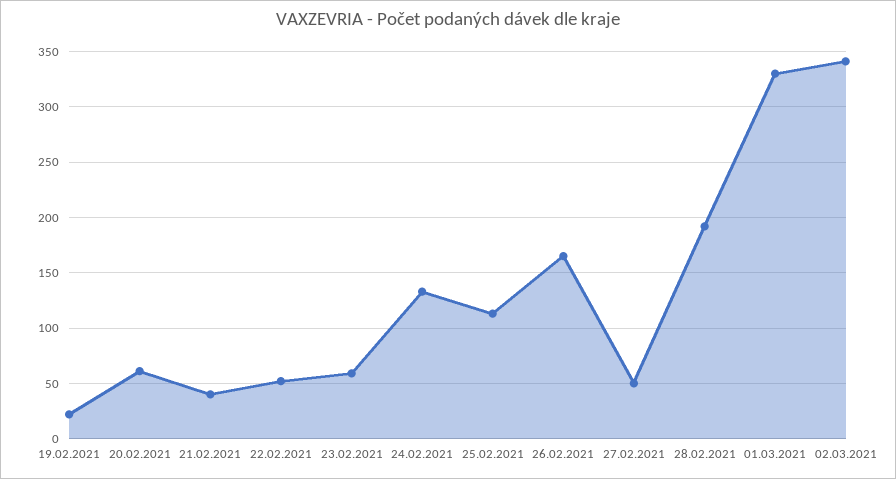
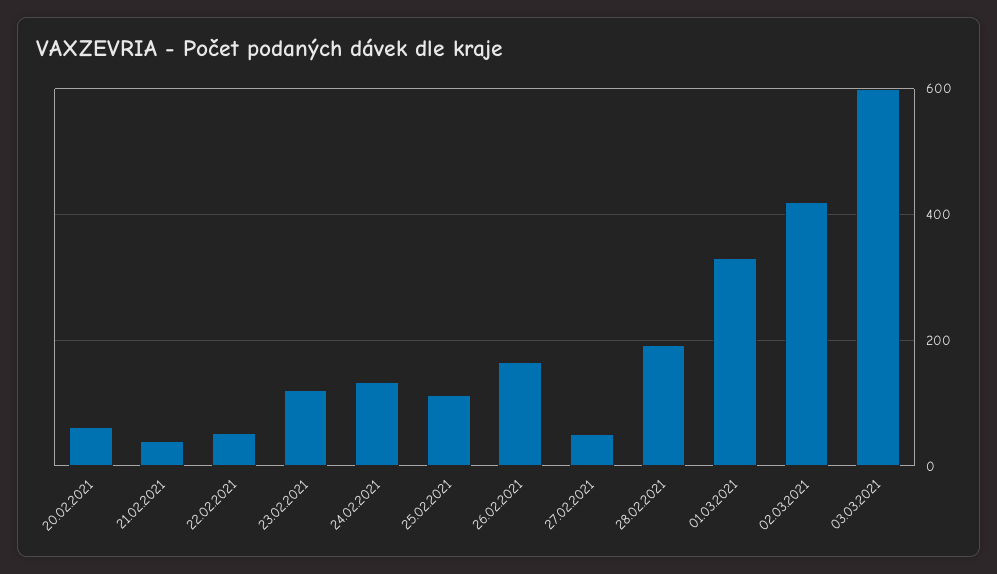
19.02.2021: 20 -> none
23.02.2021: 60 -> 120
02.03.2021: 340 -> 420
03.03.2021: none -> 600

